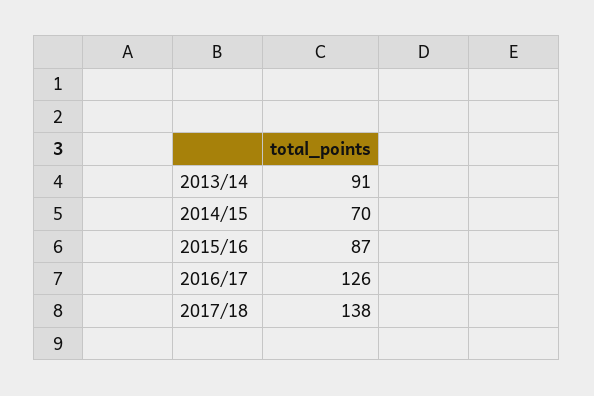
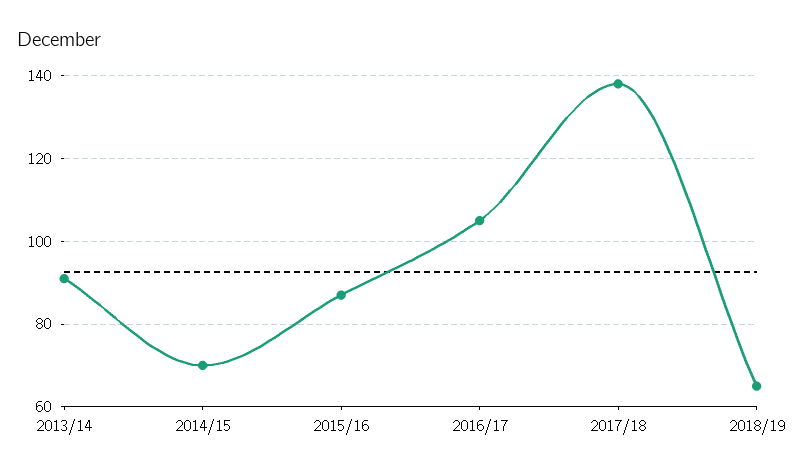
2016/17: 126 -> 105
2018/19: none -> 65

